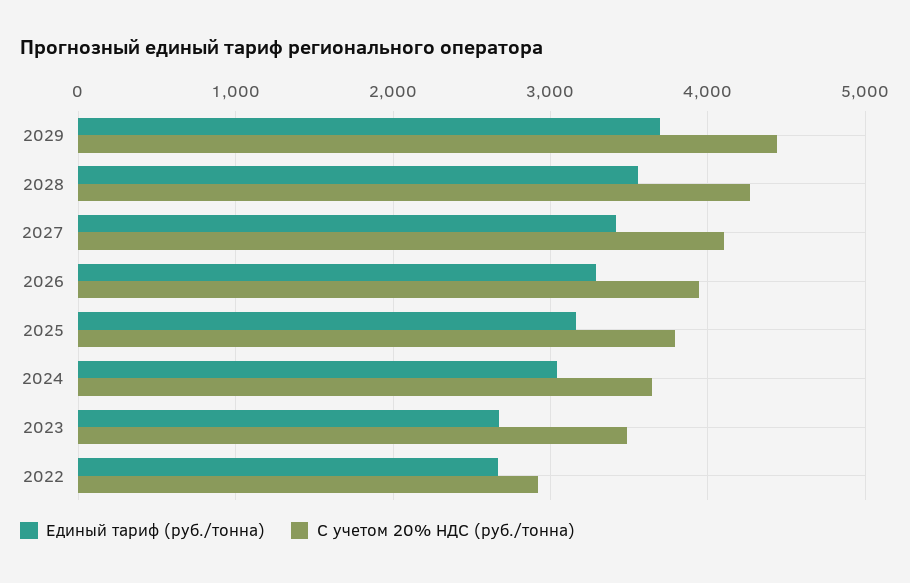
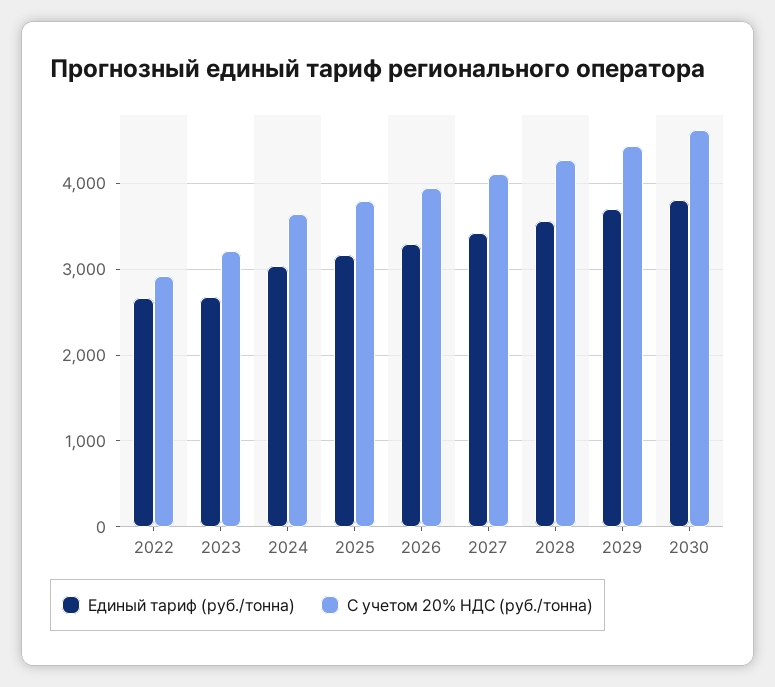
С учетом 20% НДС (руб./тонна), 2023: 3500 -> 3200
Единый тариф (руб./тонна), 2030: none -> 3800
С учетом 20% НДС (руб./тонна), 2030: none -> 4600

